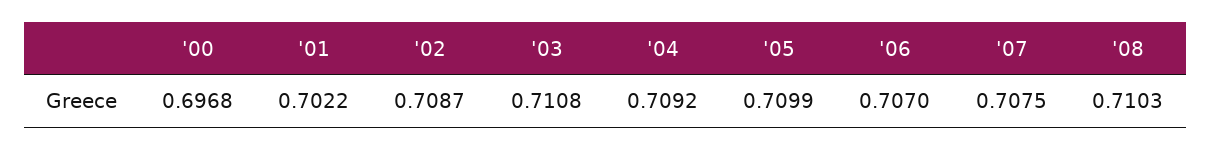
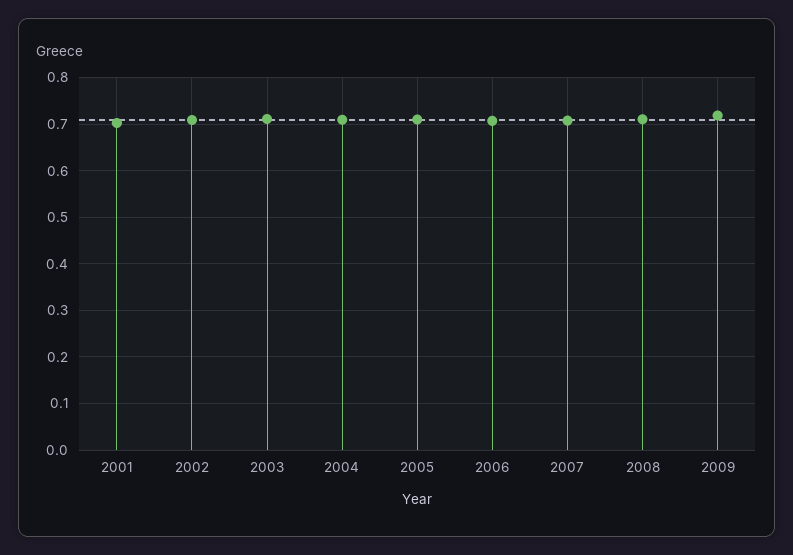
'00: 0.6968 -> none
2009: none -> 0.72

